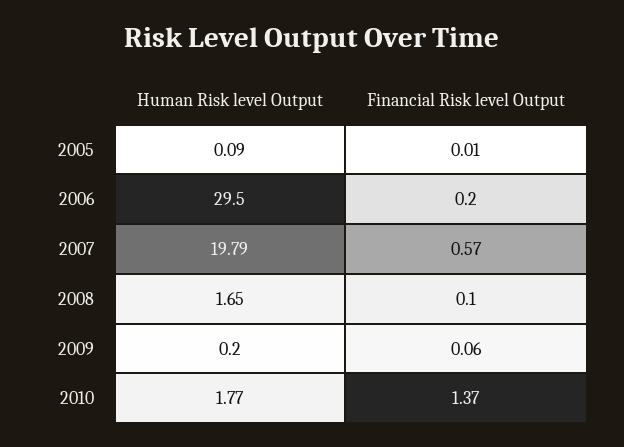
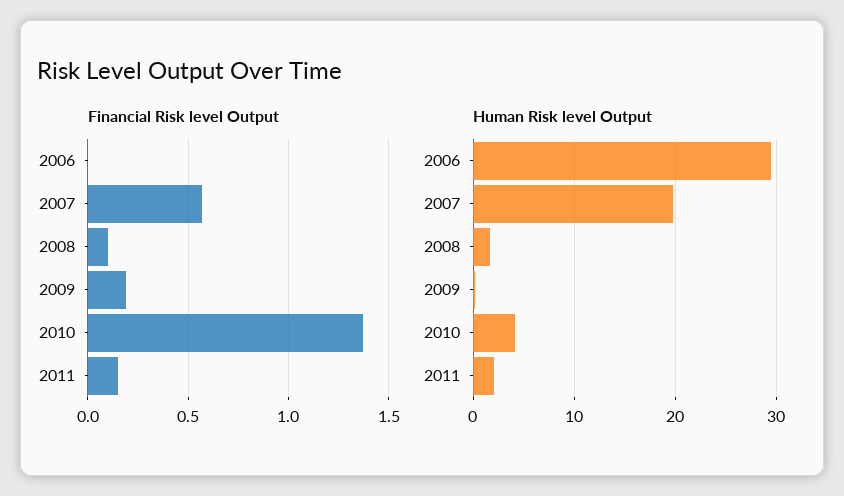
Human Risk level Output, 2005: 0.09 -> none
Financial Risk level Output, 2005: 0.01 -> none
Financial Risk level Output, 2006: 0.2 -> 0
Financial Risk level Output, 2009: 0.06 -> 0.2
Human Risk level Output, 2010: 1.77 -> 4
Financial Risk level Output, 2011: none -> 0.15
Human Risk level Output, 2011: none -> 2

